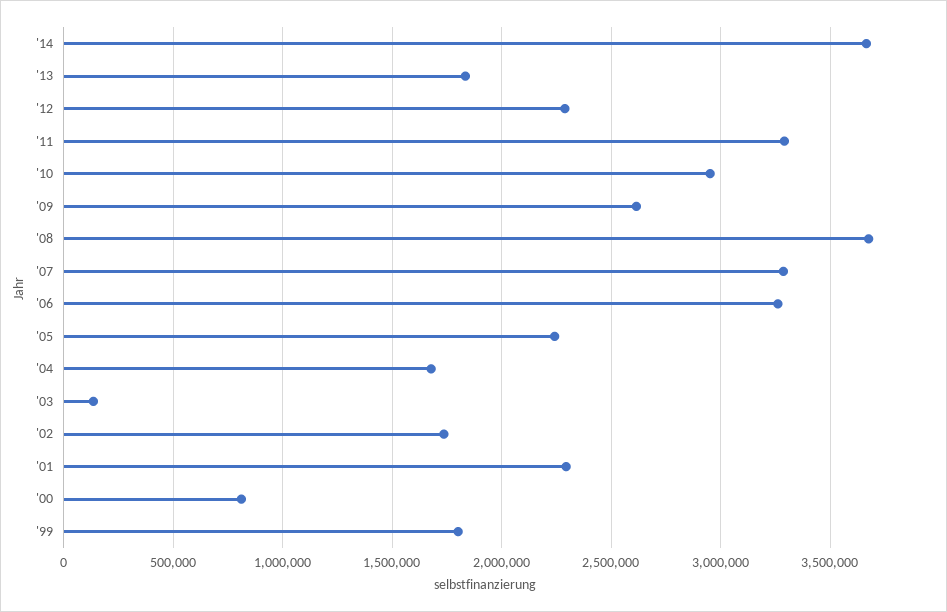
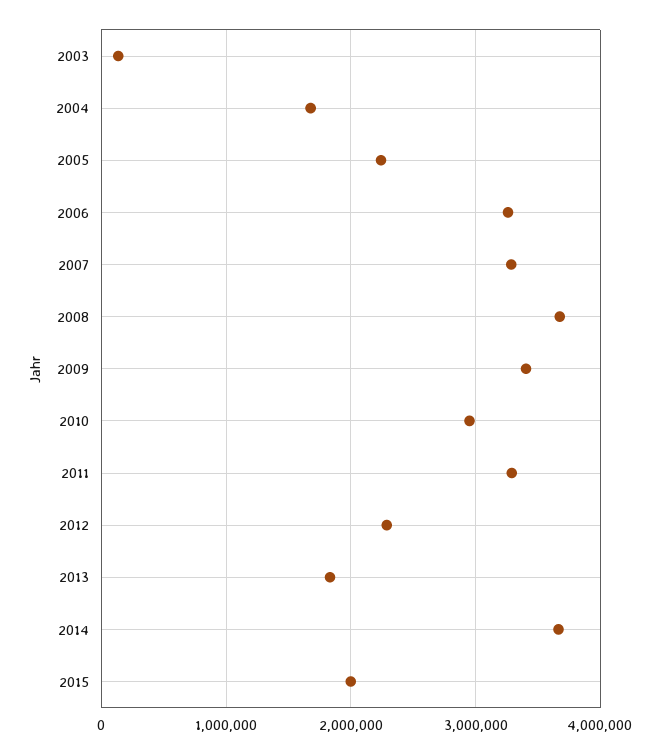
'09: 2600000 -> 3400000
'02: 1750000 -> none
'01: 2300000 -> none
'00: 800000 -> none
'99: 1800000 -> none
2015: none -> 2000000

